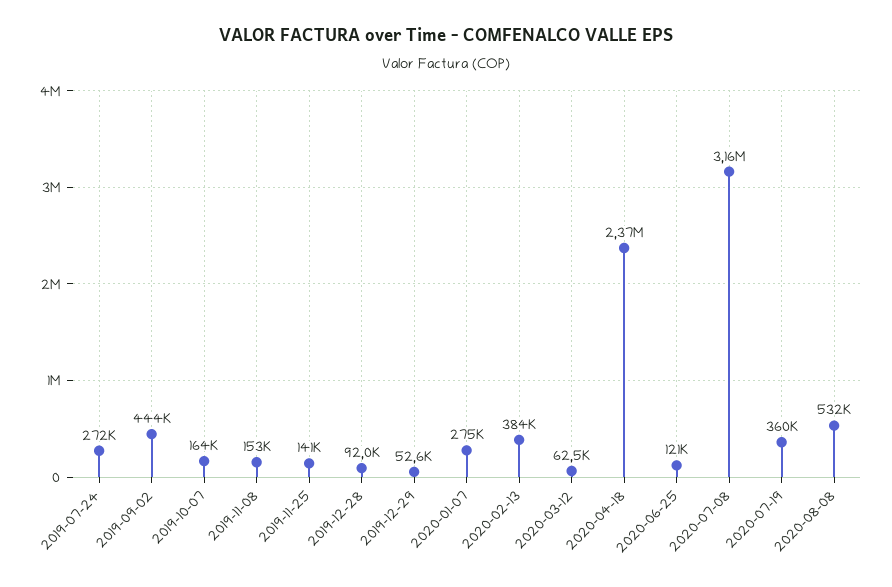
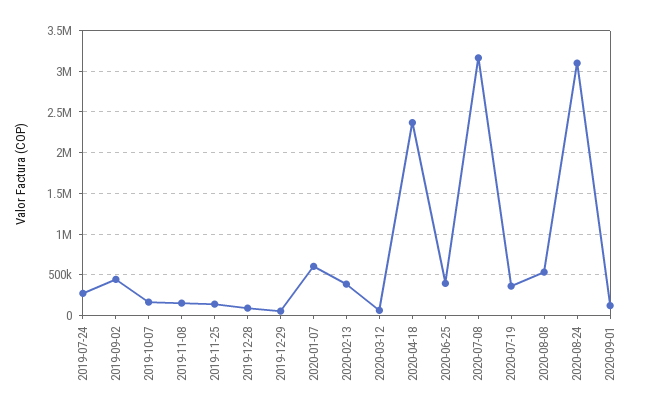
2020-01-07: 275000 -> 600000
2020-06-25: 121000 -> 400000
2020-08-24: none -> 3100000
2020-09-01: none -> 100000

